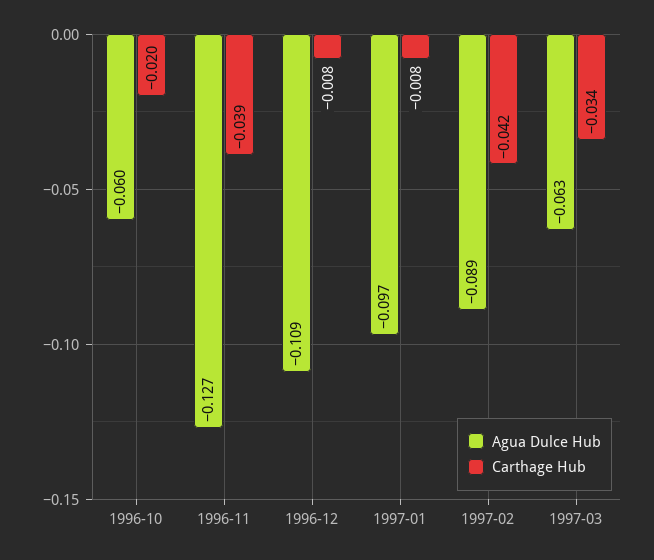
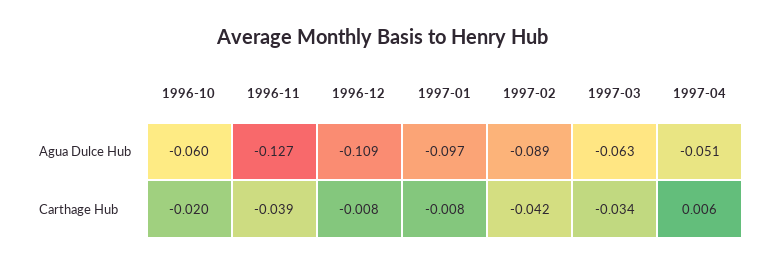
Agua Dulce Hub, 1997-04: none -> -0.051
Carthage Hub, 1997-04: none -> 0.006

